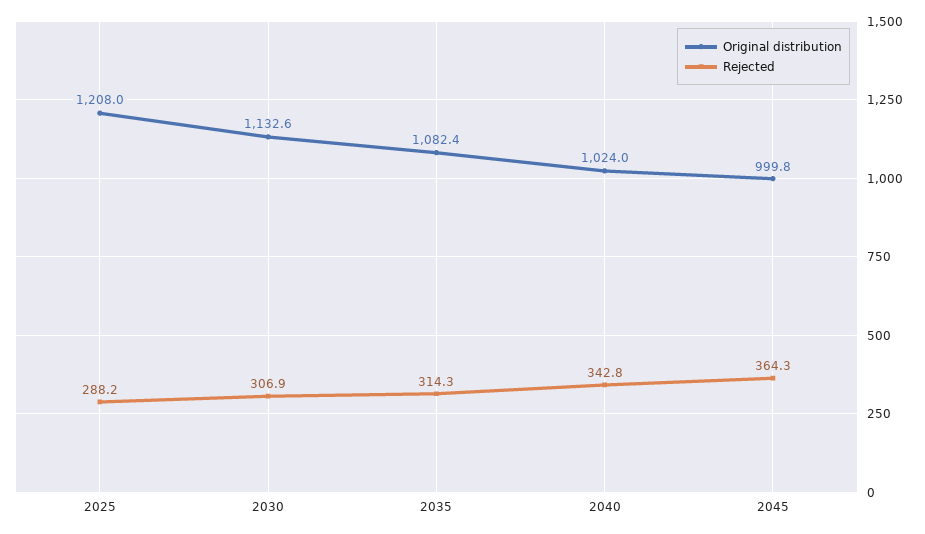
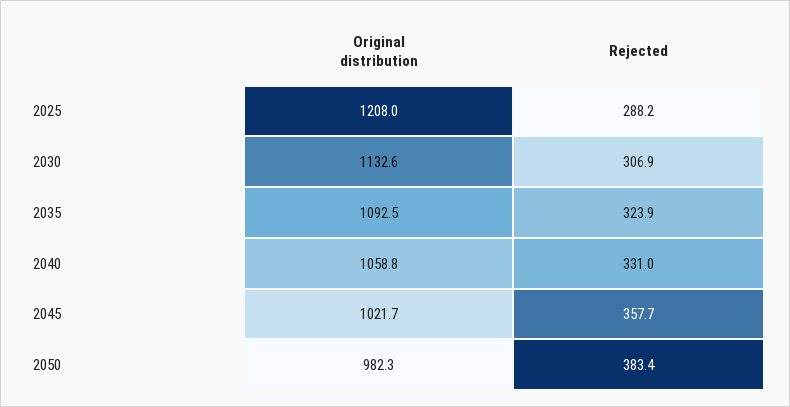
Original distribution, 2035: 1082.4 -> 1092.5
Rejected, 2035: 314.3 -> 323.9
Original distribution, 2040: 1024 -> 1058.8
Rejected, 2040: 342.8 -> 331
Original distribution, 2045: 999.8 -> 1021.7
Rejected, 2045: 364.3 -> 357.7
Original distribution, 2050: none -> 982.3
Rejected, 2050: none -> 383.4

